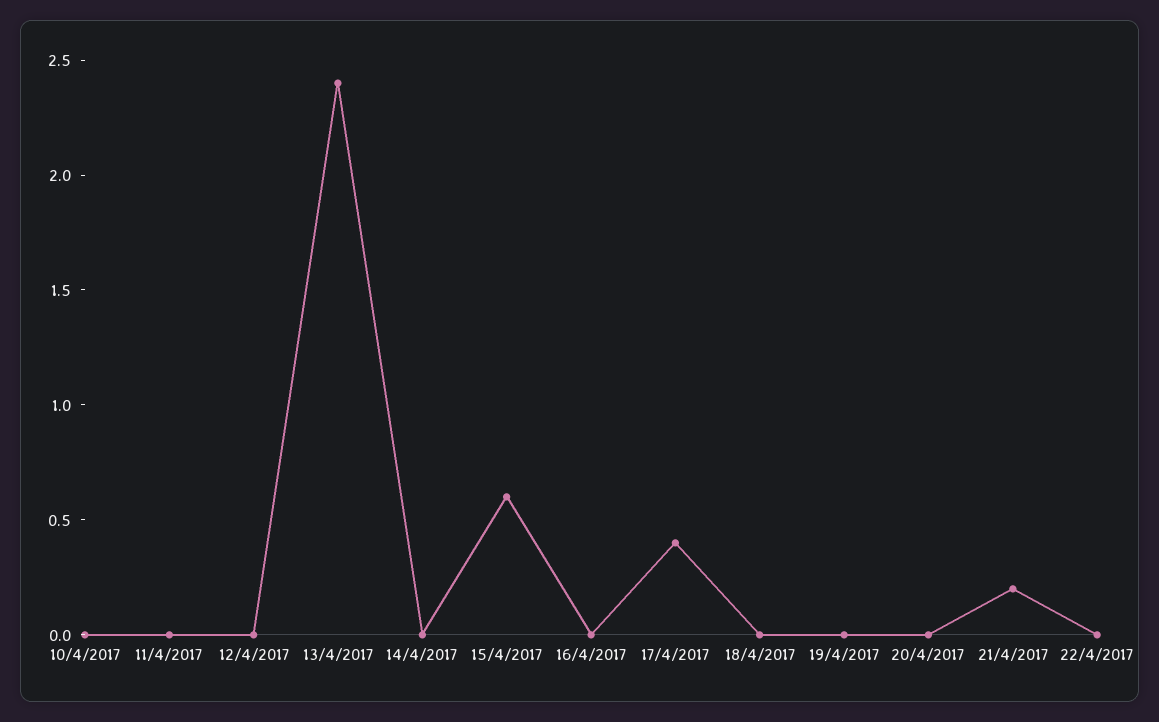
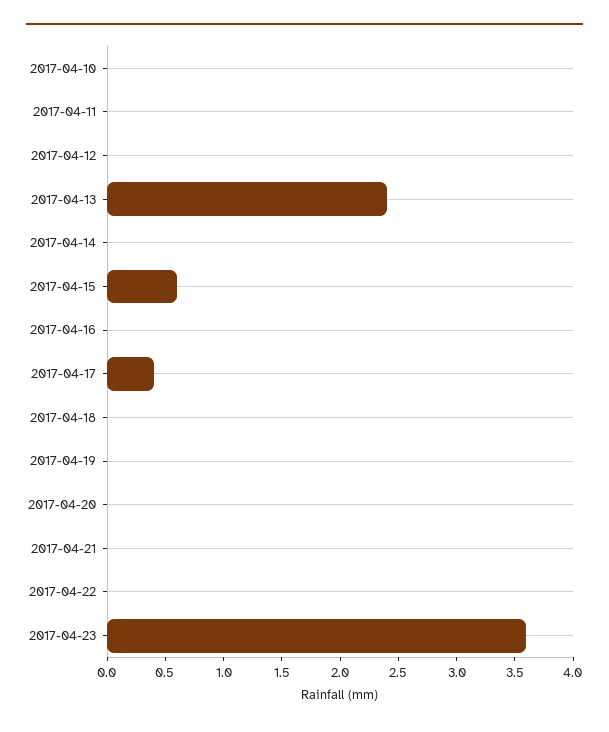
21/4/2017: 0.2 -> 0
2017-04-23: none -> 3.6

